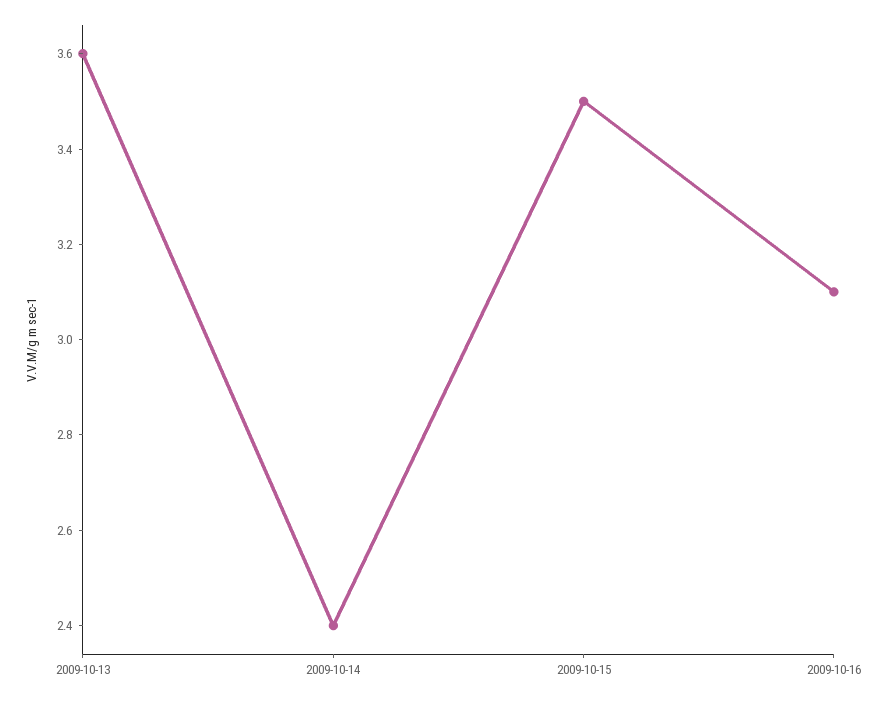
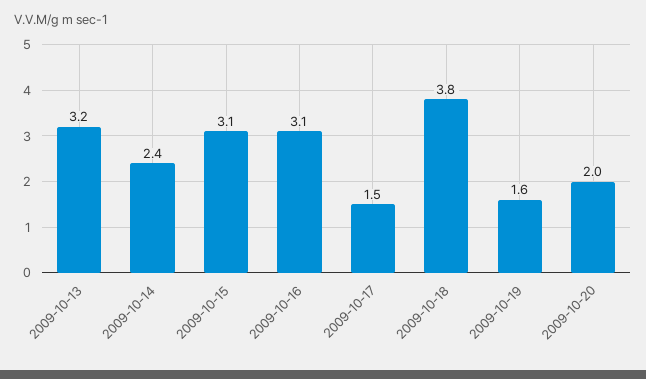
2009-10-13: 3.6 -> 3.2
2009-10-15: 3.5 -> 3.1
2009-10-17: none -> 1.5
2009-10-18: none -> 3.8
2009-10-19: none -> 1.6
2009-10-20: none -> 2

